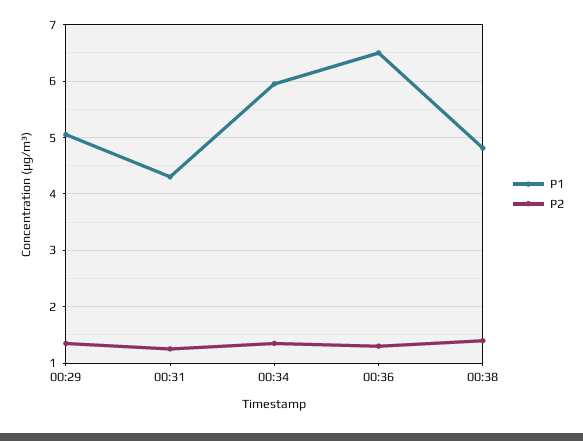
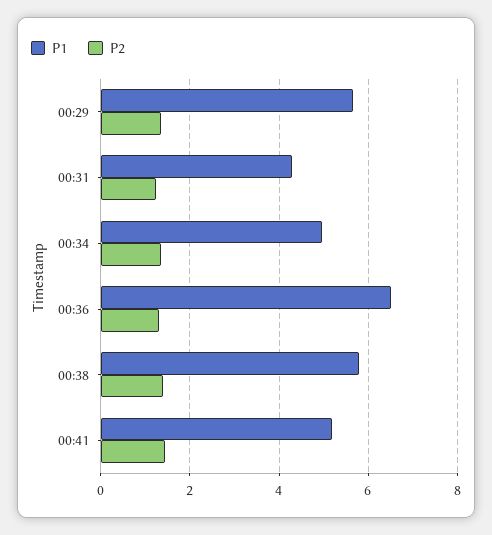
P1, 00:29: 5 -> 5.6
P1, 00:34: 6 -> 5
P1, 00:38: 4.8 -> 5.8
P1, 00:41: none -> 5.2
P2, 00:41: none -> 1.4

